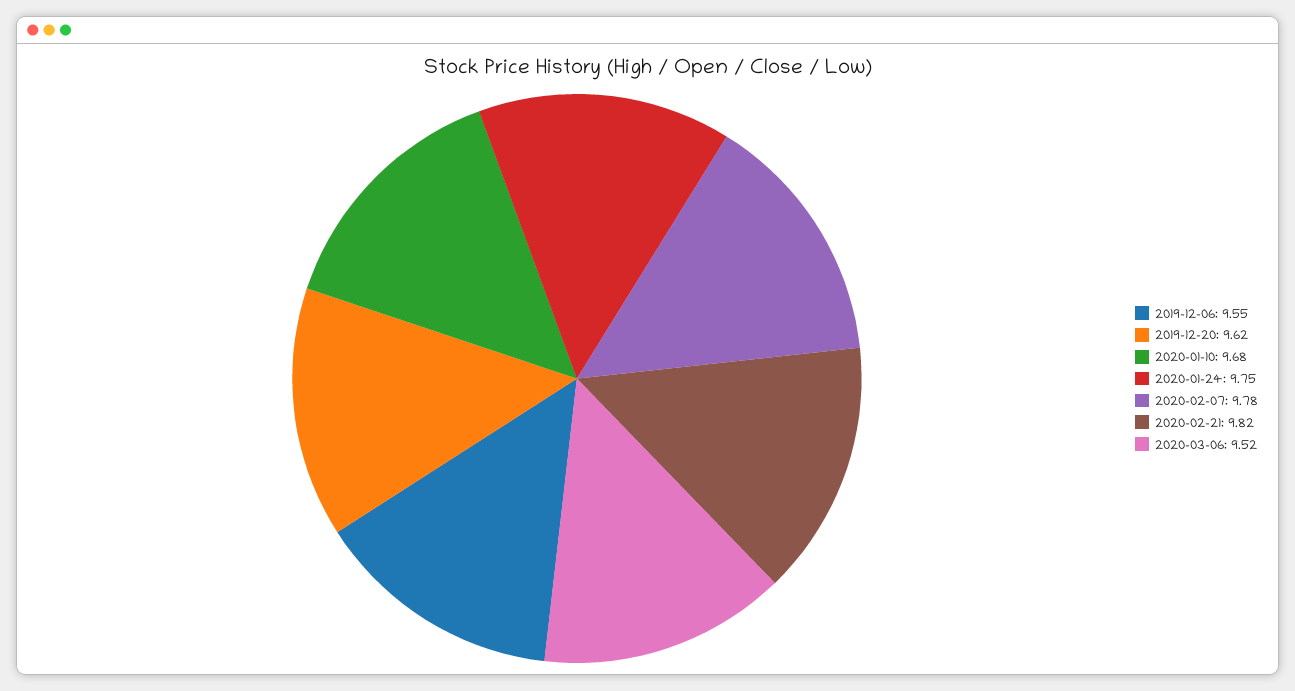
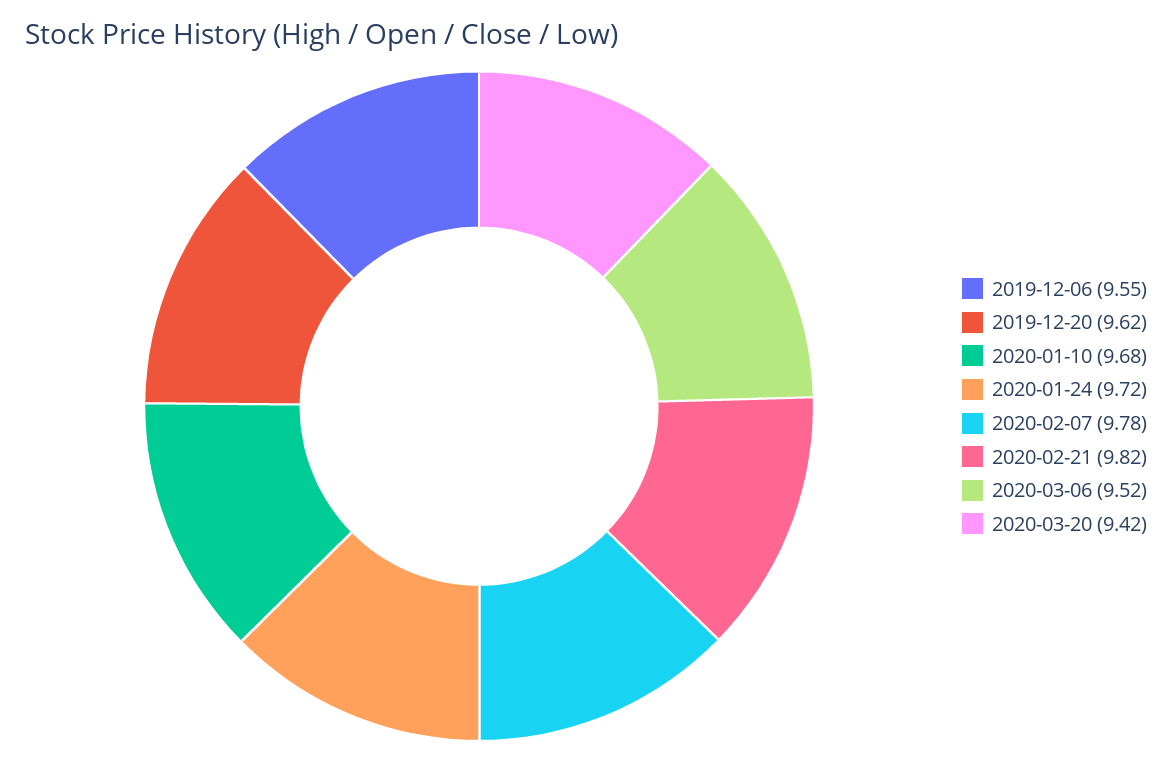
2020-01-24: 9.75 -> 9.72
2020-03-20: none -> 9.42

